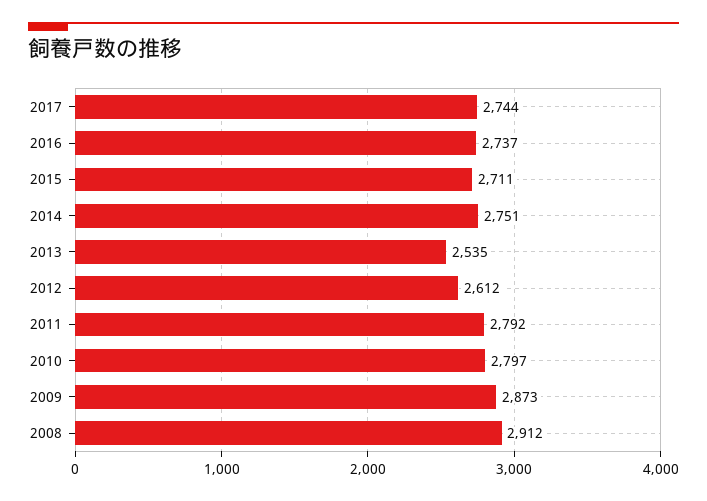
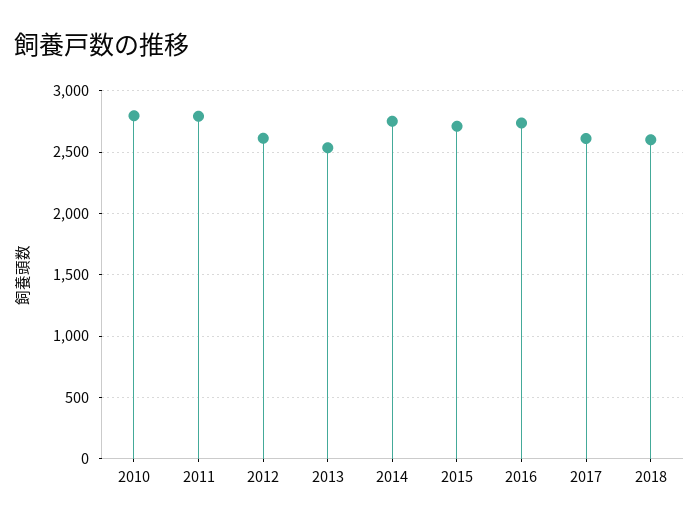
2017: 2744 -> 2600
2009: 2873 -> none
2008: 2912 -> none
2018: none -> 2600

